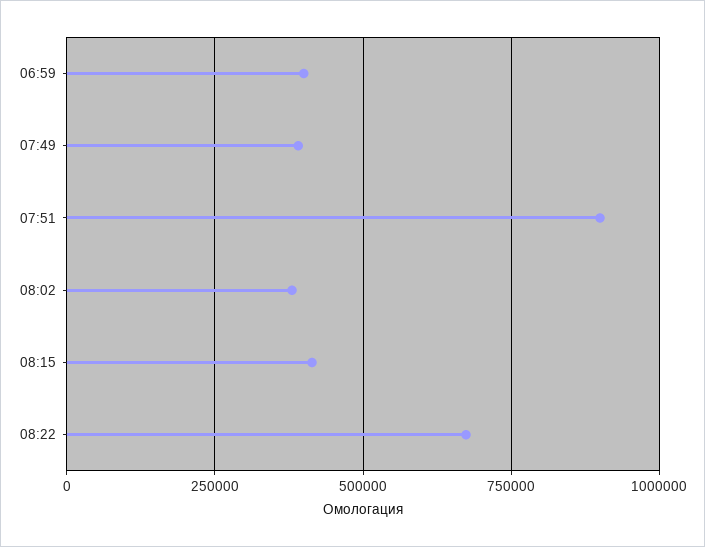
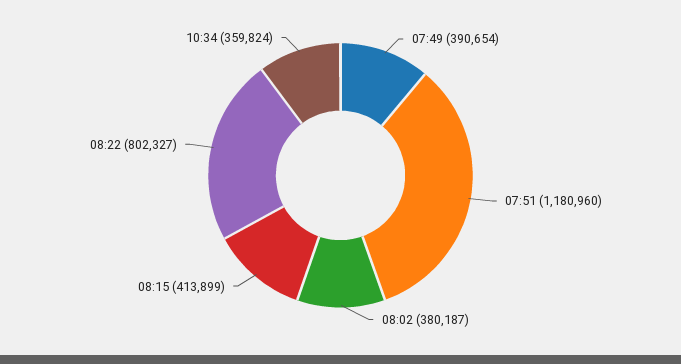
06:59: 400000 -> none
07:51: 900000 -> 1180960
08:22: 675000 -> 802327
10:34: none -> 359824

